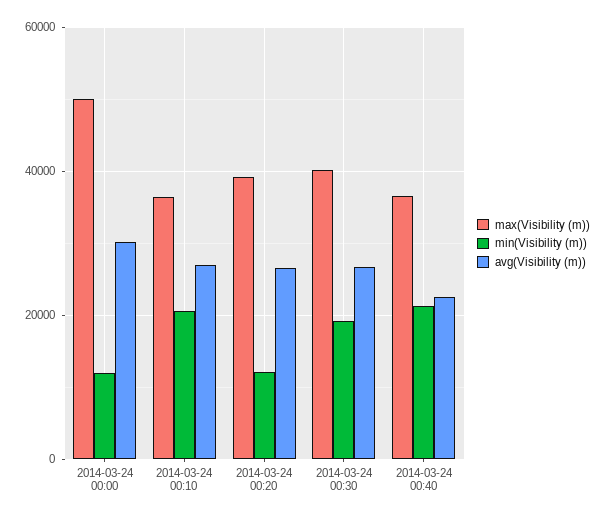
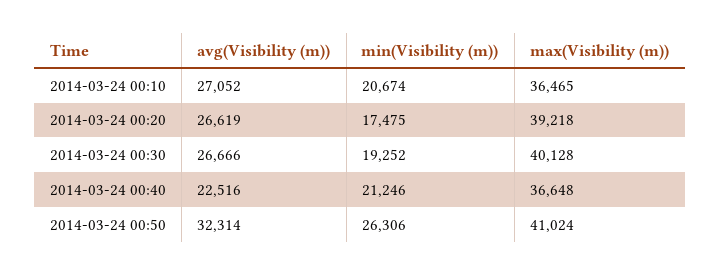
max(Visibility (m)), 2014-03-24 00:00: 50000 -> none
min(Visibility (m)), 2014-03-24 00:00: 12000 -> none
avg(Visibility (m)), 2014-03-24 00:00: 30000 -> none
min(Visibility (m)), 2014-03-24 00:20: 12000 -> 17475
avg(Visibility (m)), 2014-03-24 00:50: none -> 32314
min(Visibility (m)), 2014-03-24 00:50: none -> 26306
max(Visibility (m)), 2014-03-24 00:50: none -> 41024

